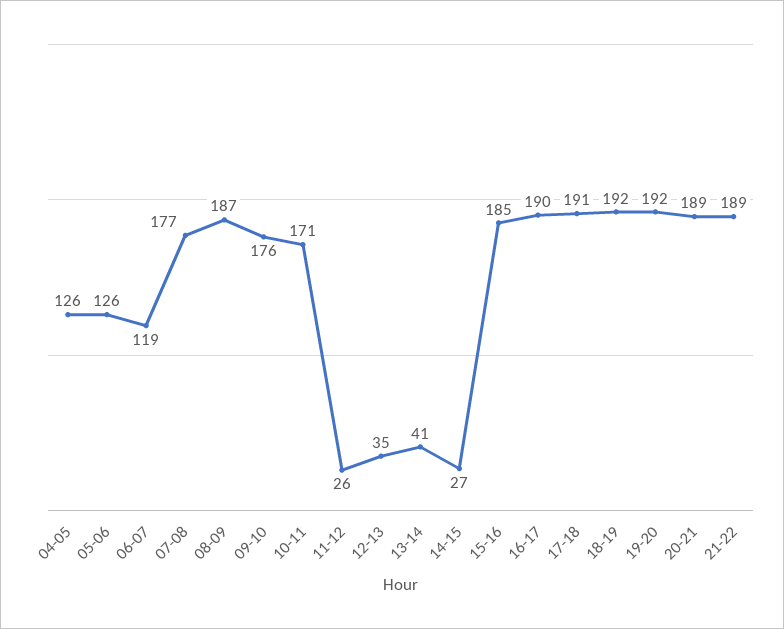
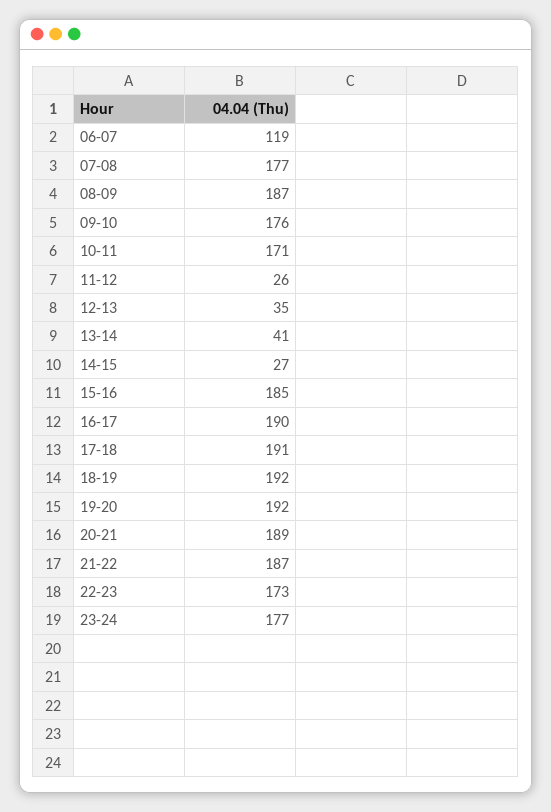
04-05: 126 -> none
05-06: 126 -> none
21-22: 189 -> 187
22-23: none -> 173
23-24: none -> 177

